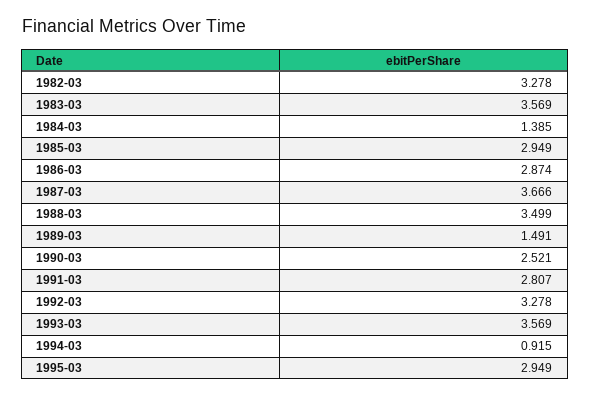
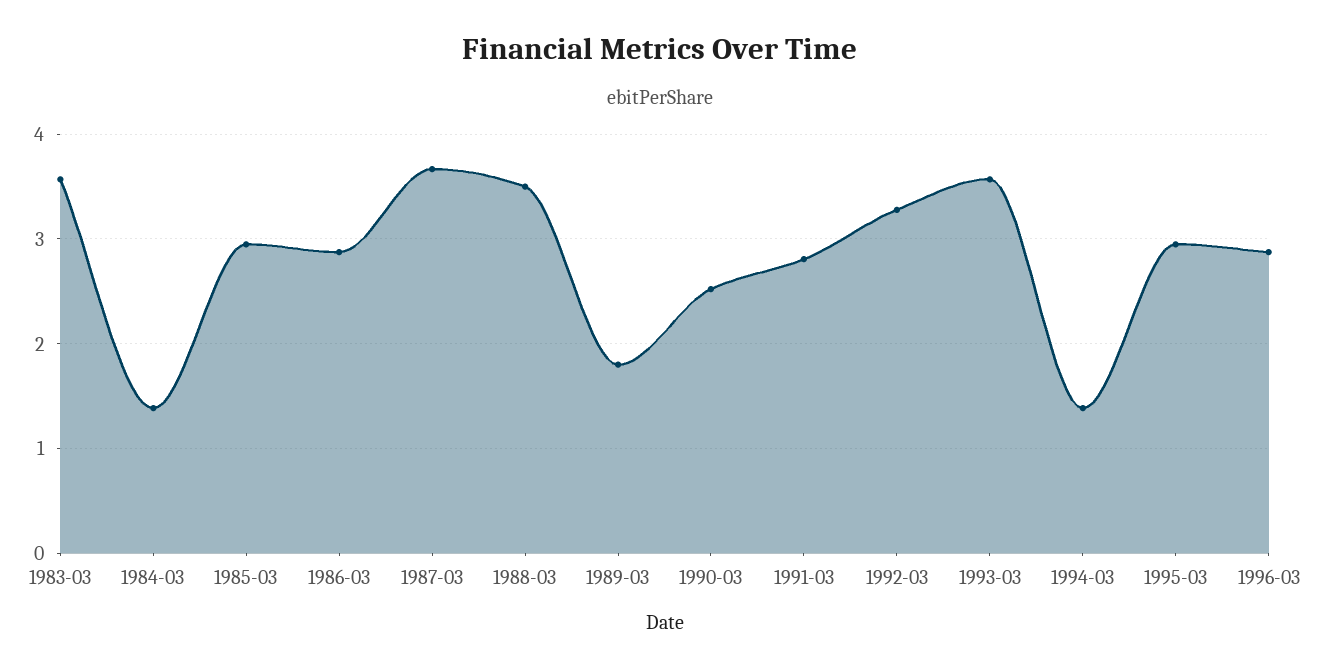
1982-03: 3.278 -> none
1989-03: 1.491 -> 1.8
1994-03: 0.915 -> 1.4
1996-03: none -> 2.9

